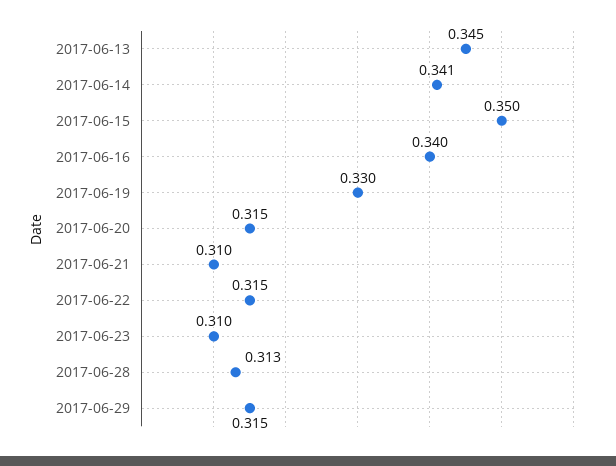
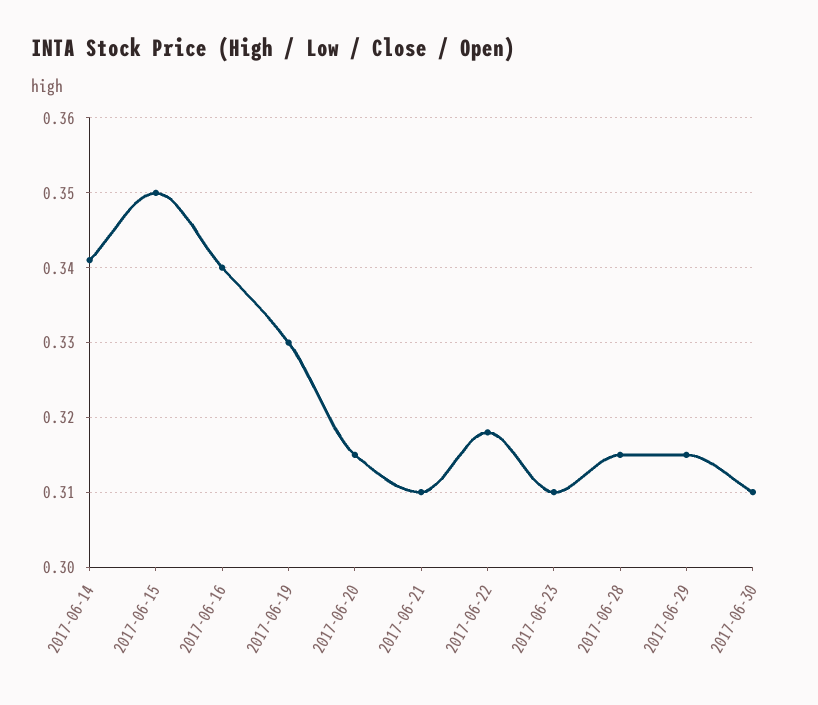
2017-06-13: 0.345 -> none
2017-06-22: 0.315 -> 0.318
2017-06-28: 0.313 -> 0.315
2017-06-30: none -> 0.31

